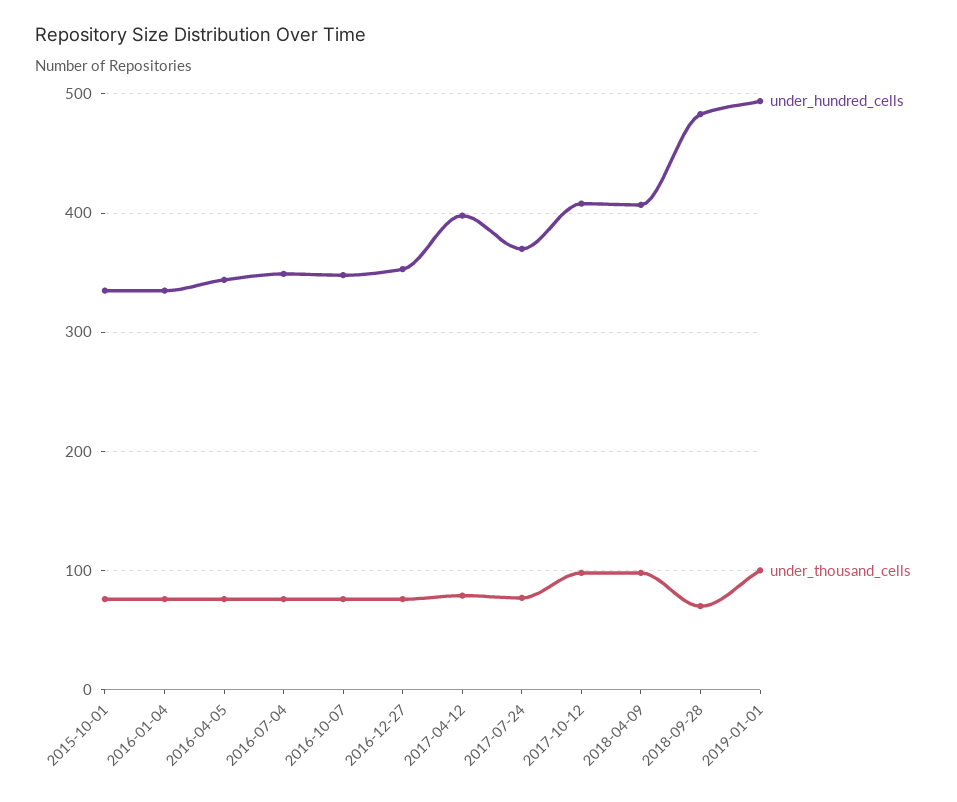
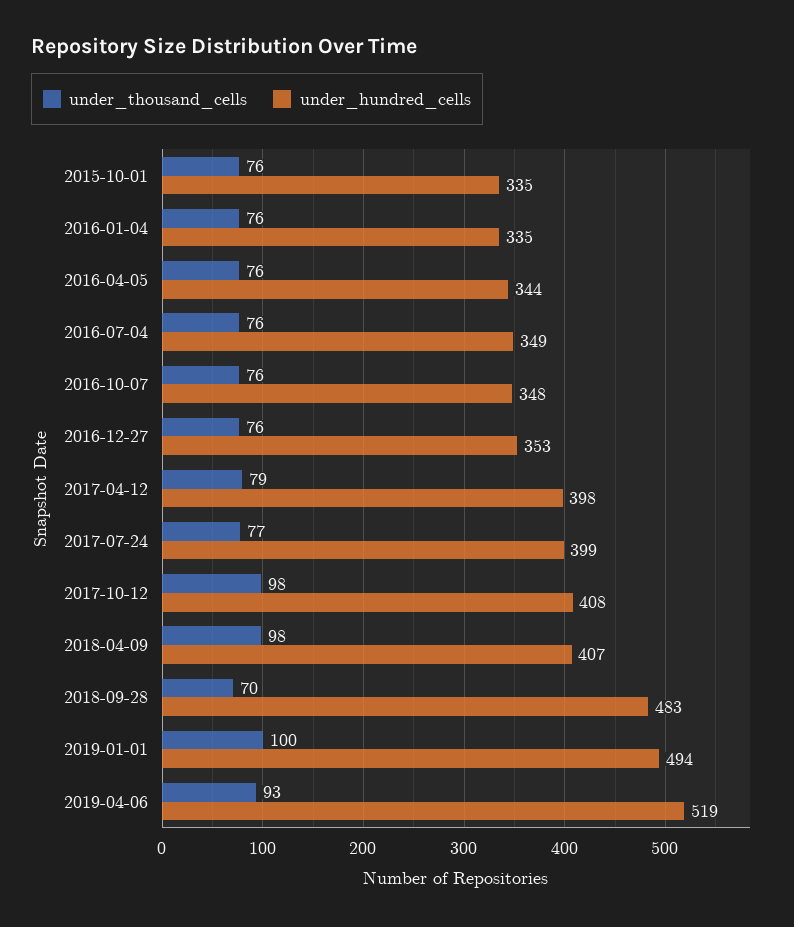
under_hundred_cells, 2017-07-24: 370 -> 399
under_thousand_cells, 2019-04-06: none -> 93
under_hundred_cells, 2019-04-06: none -> 519

